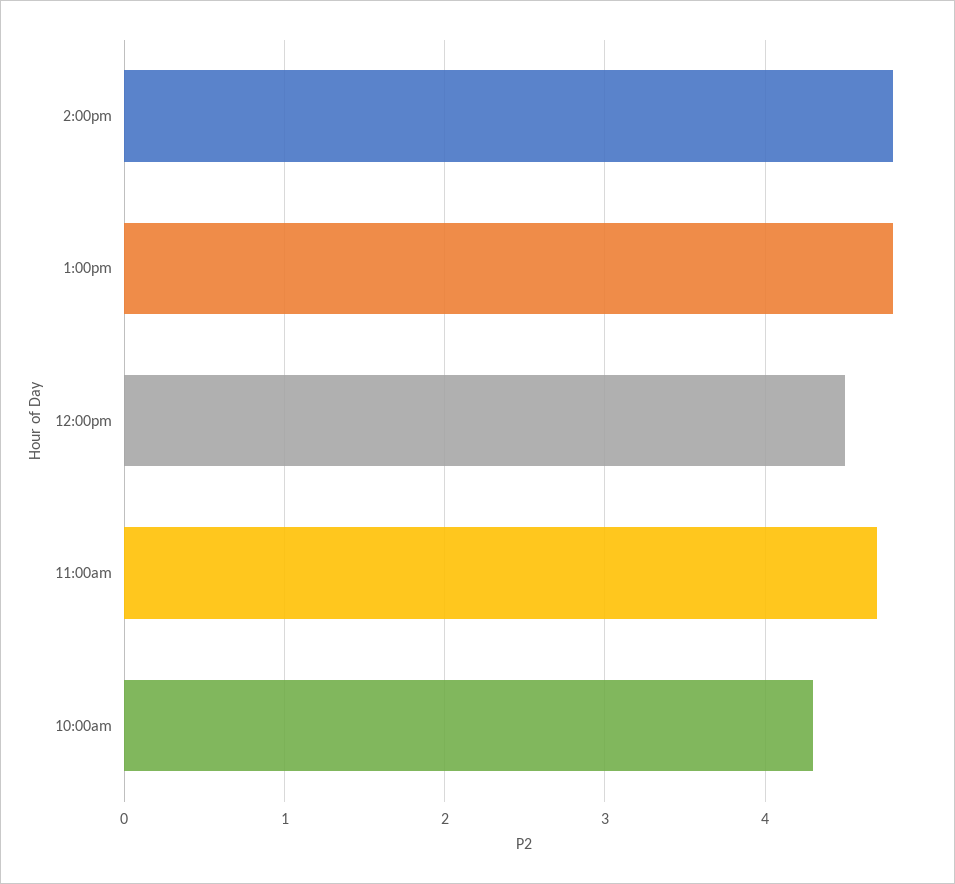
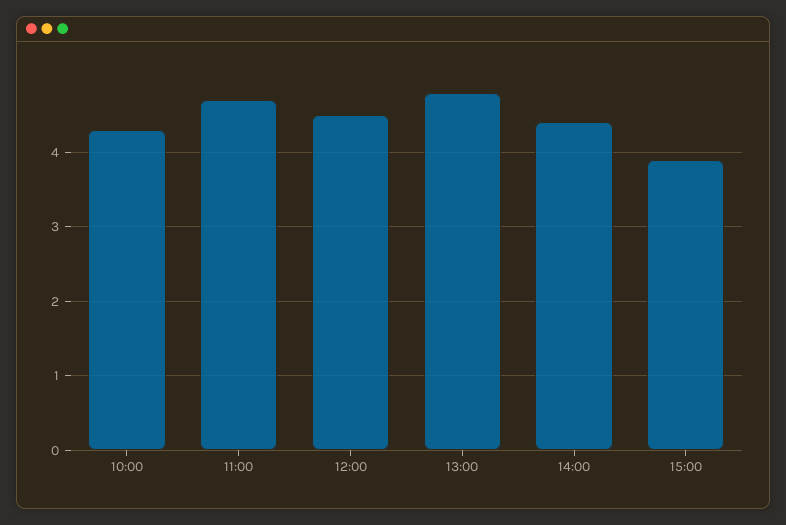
2:00pm: 4.8 -> 4.4
15:00: none -> 3.9

